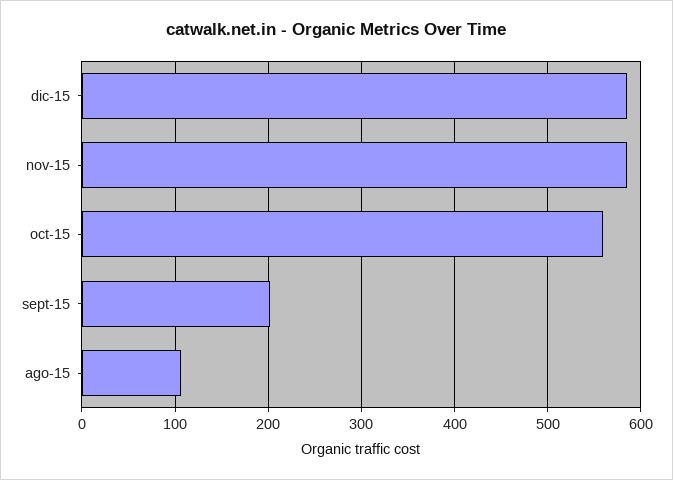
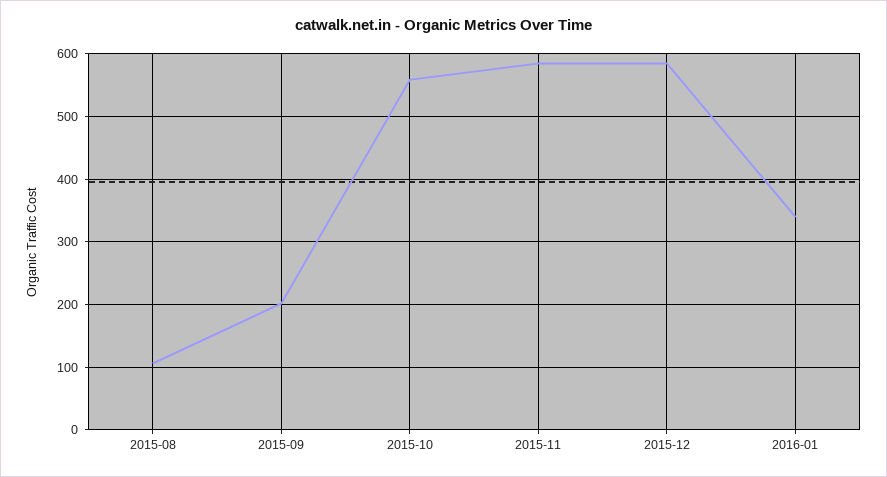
2016-01: none -> 340

